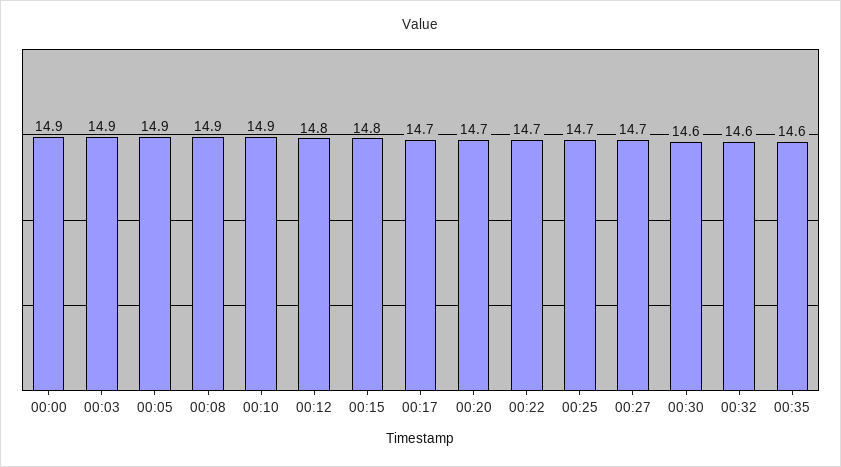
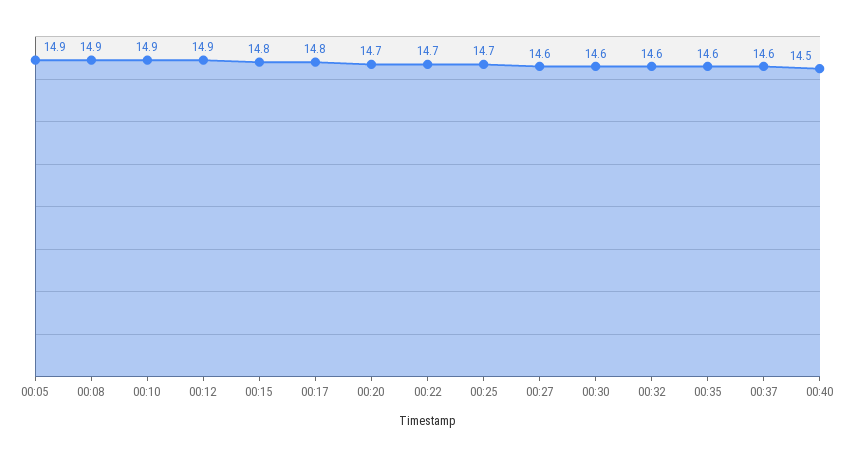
00:00: 14.9 -> none
00:03: 14.9 -> none
00:12: 14.8 -> 14.9
00:17: 14.7 -> 14.8
00:27: 14.7 -> 14.6
00:37: none -> 14.6
00:40: none -> 14.5

